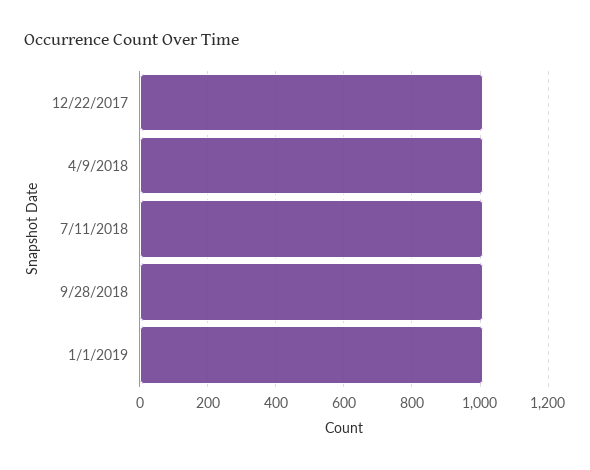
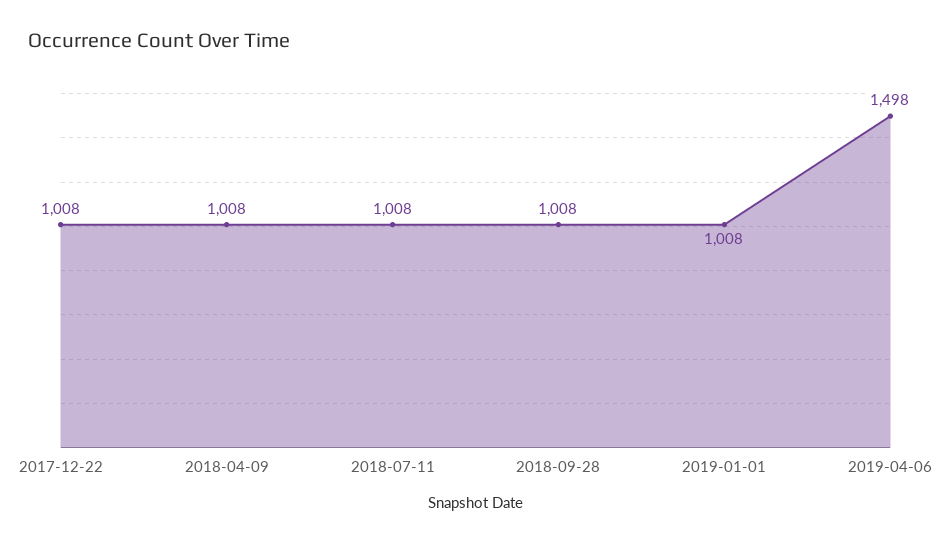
2019-04-06: none -> 1498

